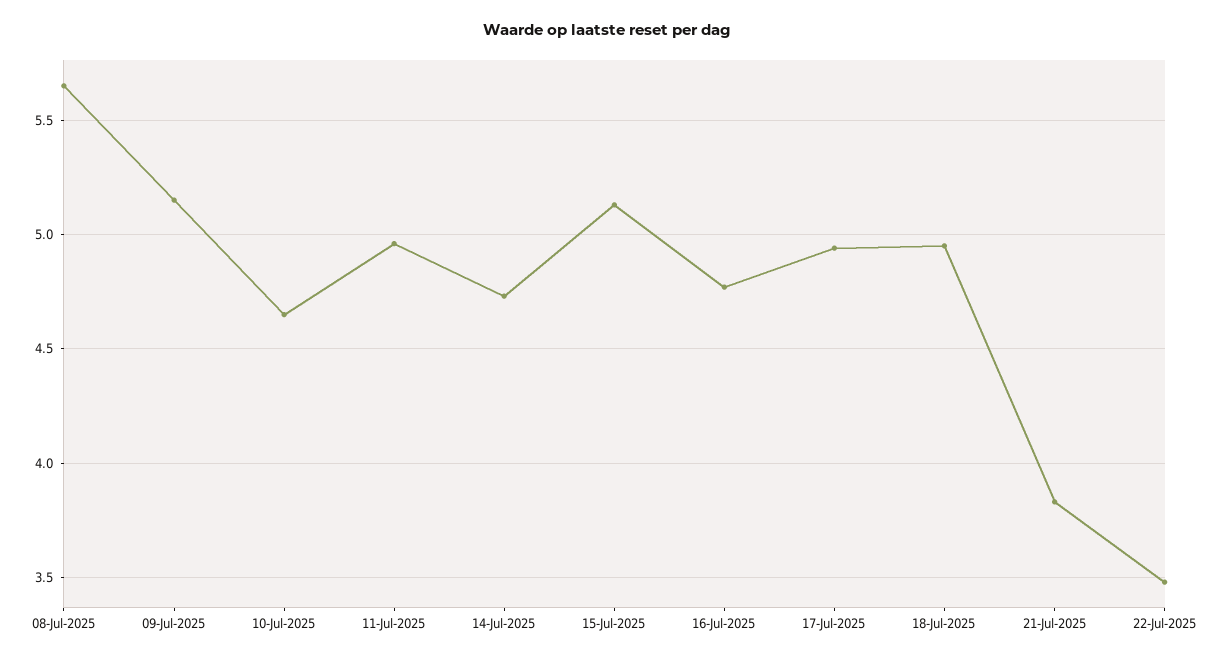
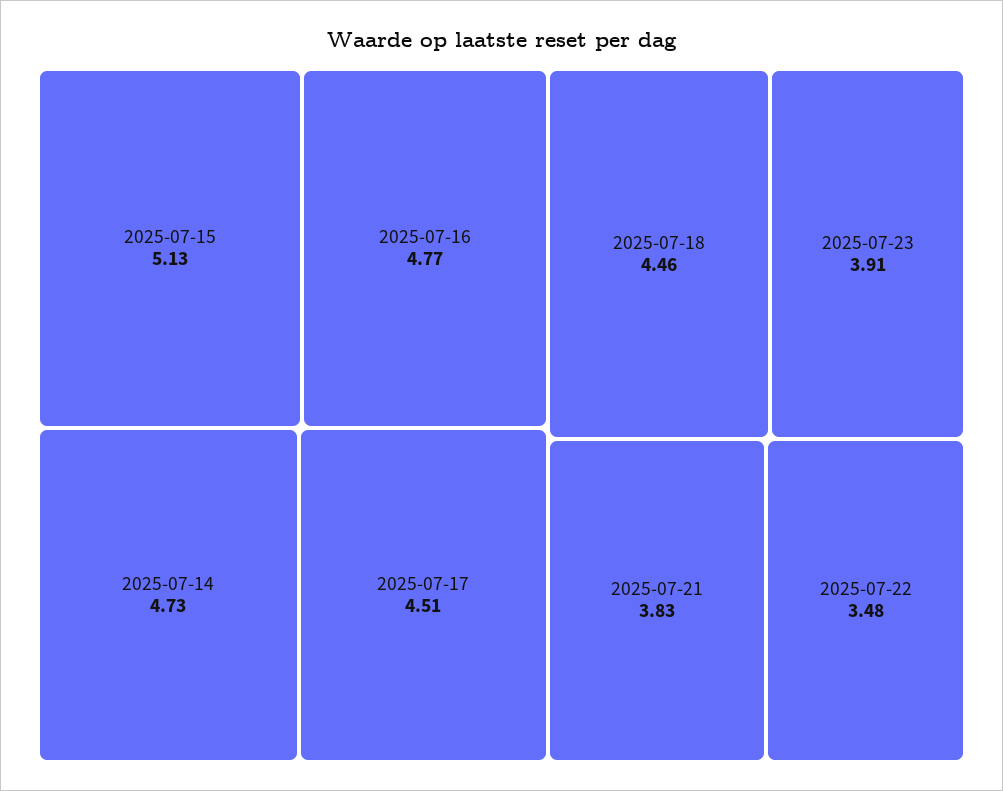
08-Jul-2025: 5.65 -> none
09-Jul-2025: 5.15 -> none
10-Jul-2025: 4.65 -> none
11-Jul-2025: 4.95 -> none
17-Jul-2025: 4.95 -> 4.51
18-Jul-2025: 4.95 -> 4.46
2025-07-23: none -> 3.91

